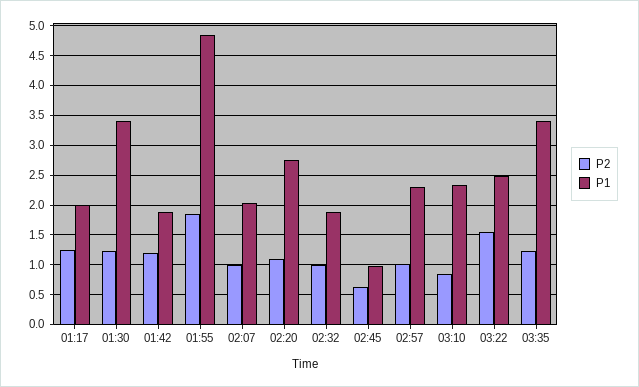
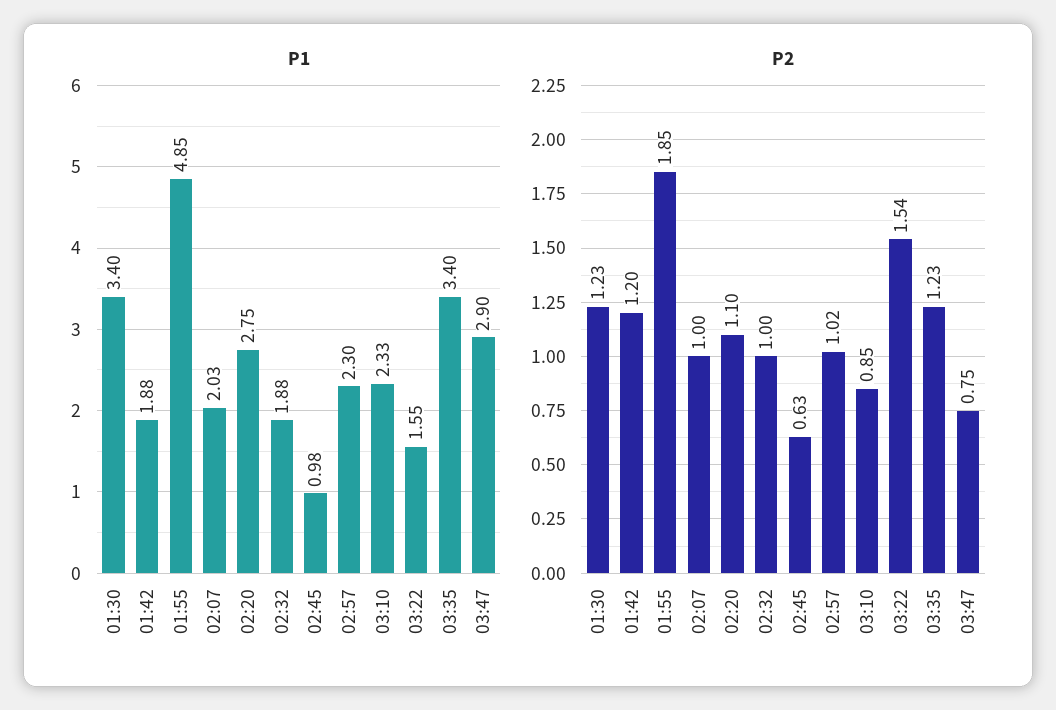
P2, 01:17: 1.25 -> none
P1, 01:17: 2 -> none
P1, 03:22: 2.5 -> 1.55
P1, 03:47: none -> 2.9
P2, 03:47: none -> 0.75

